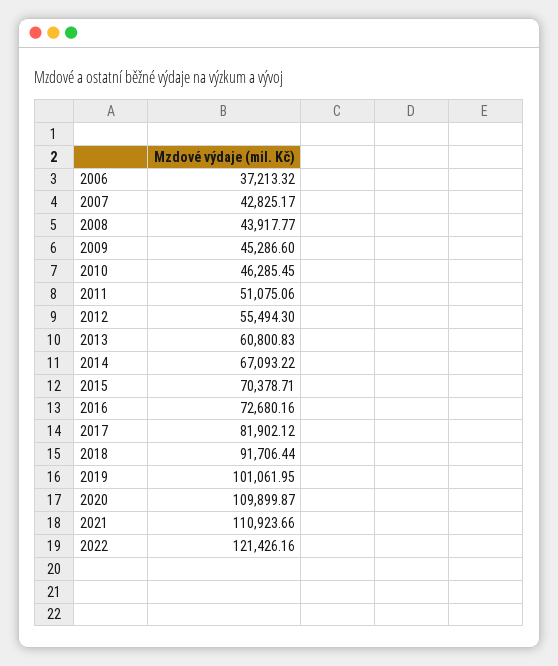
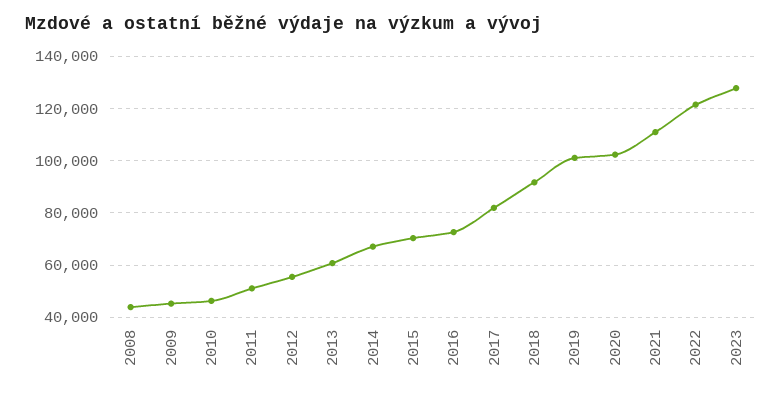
2006: 37213.32 -> none
2007: 42825.17 -> none
2020: 109899.87 -> 102500
2023: none -> 127500

